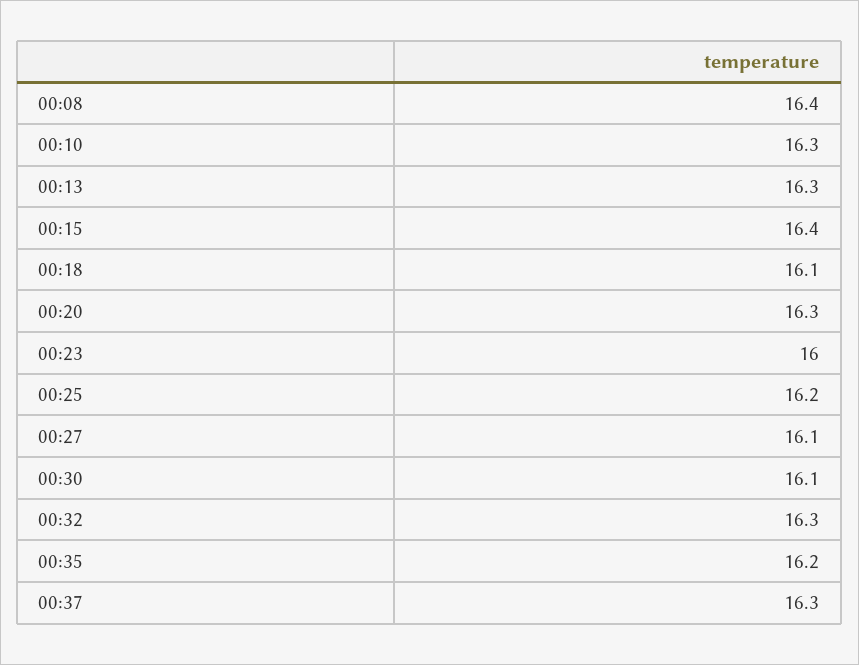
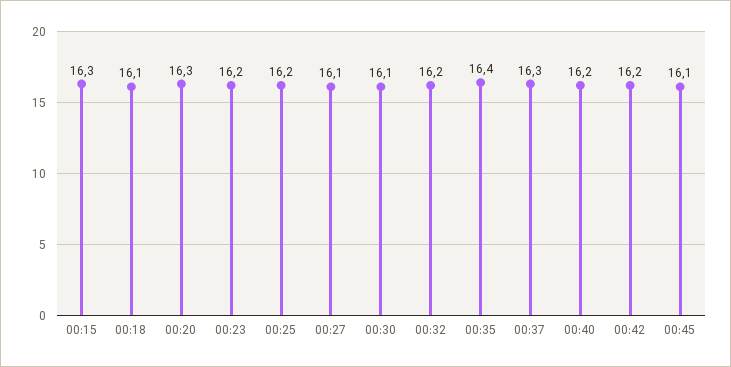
00:08: 16.4 -> none
00:10: 16.3 -> none
00:13: 16.3 -> none
00:15: 16.4 -> 16.3
00:23: 16 -> 16.2
00:32: 16.3 -> 16.2
00:35: 16.2 -> 16.4
00:40: none -> 16.2
00:42: none -> 16.2
00:45: none -> 16.1

